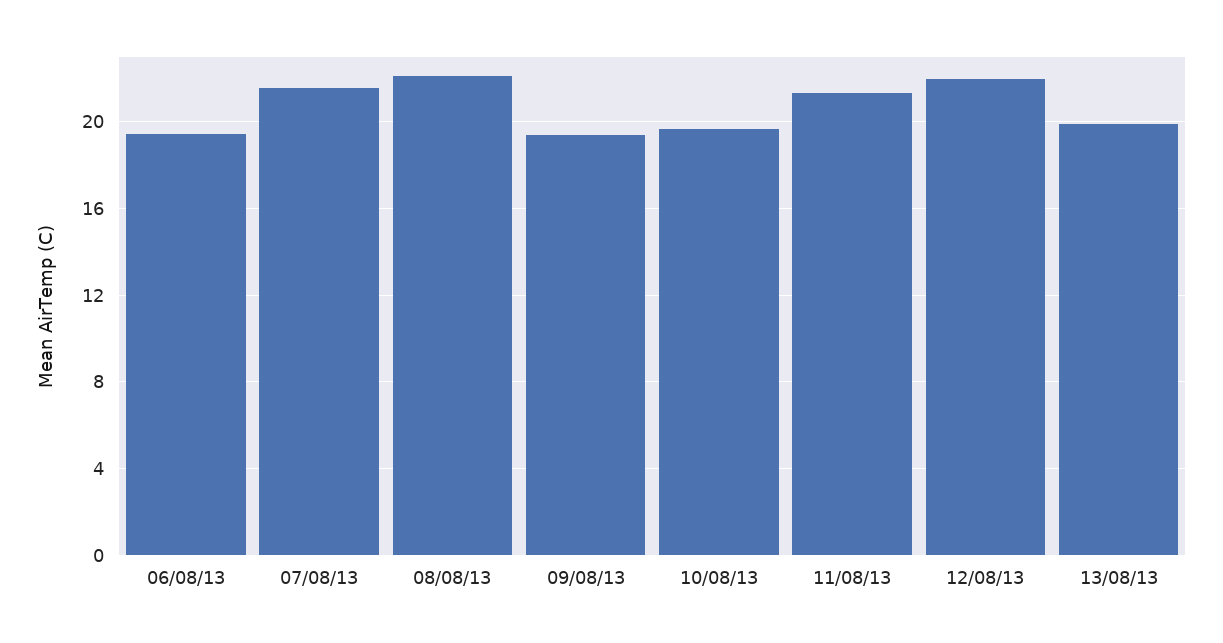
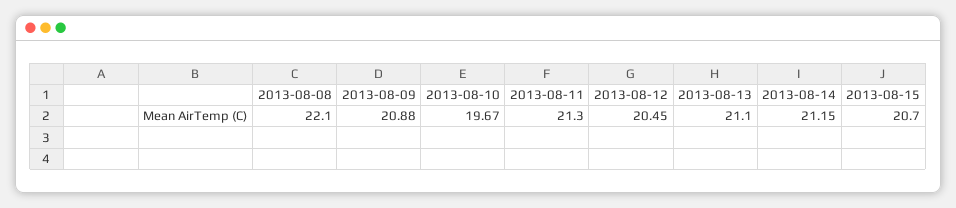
06/08/13: 19.5 -> none
07/08/13: 21.5 -> none
09/08/13: 19.5 -> 20.88
12/08/13: 22 -> 20.45
13/08/13: 20 -> 21.1
2013-08-14: none -> 21.15
2013-08-15: none -> 20.7

